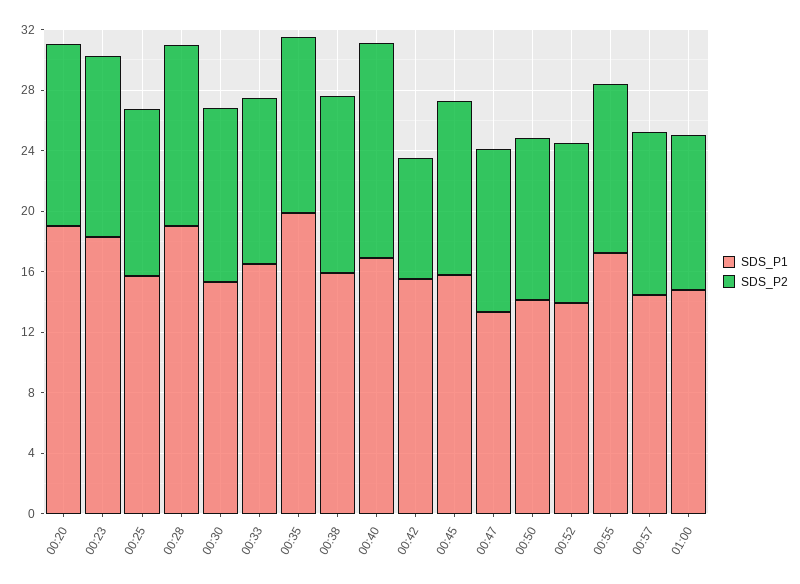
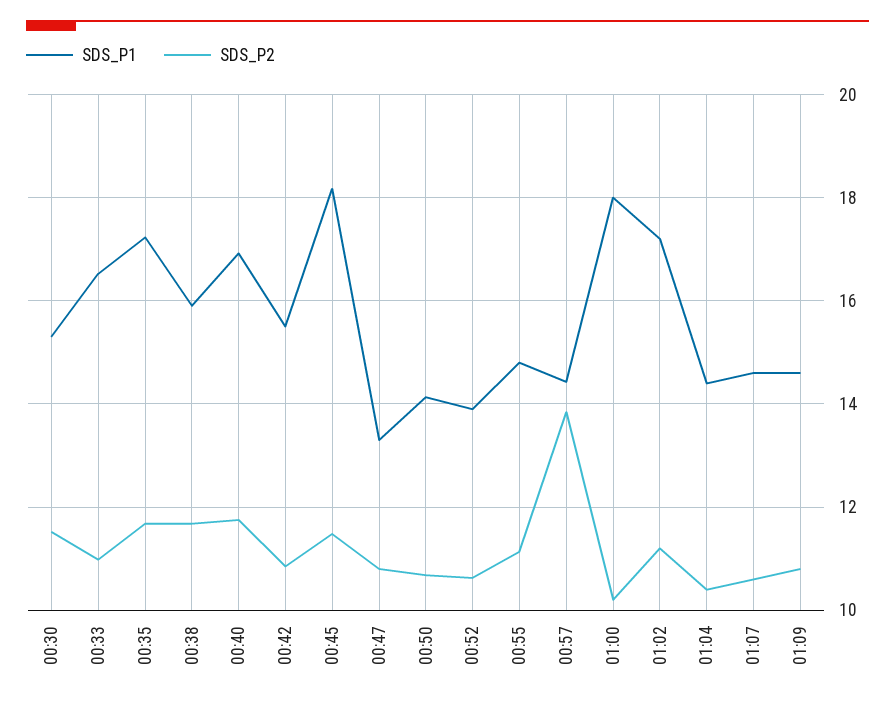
SDS_P1, 00:20: 19 -> none
SDS_P2, 00:20: 12 -> none
SDS_P1, 00:23: 18 -> none
SDS_P2, 00:23: 12 -> none
SDS_P1, 00:25: 16 -> none
SDS_P2, 00:25: 11 -> none
SDS_P1, 00:28: 19 -> none
SDS_P2, 00:28: 12 -> none
SDS_P1, 00:35: 20 -> 17.2
SDS_P2, 00:40: 14 -> 11.8
SDS_P2, 00:42: 8 -> 10.8
SDS_P1, 00:45: 16 -> 18.2
SDS_P1, 00:55: 17 -> 14.8
SDS_P2, 00:57: 11 -> 13.8
SDS_P1, 01:00: 15 -> 18
SDS_P1, 01:02: none -> 17.2
SDS_P2, 01:02: none -> 11.2
SDS_P1, 01:04: none -> 14.4
SDS_P2, 01:04: none -> 10.4
SDS_P1, 01:07: none -> 14.6
SDS_P2, 01:07: none -> 10.6
SDS_P1, 01:09: none -> 14.6
SDS_P2, 01:09: none -> 10.8

